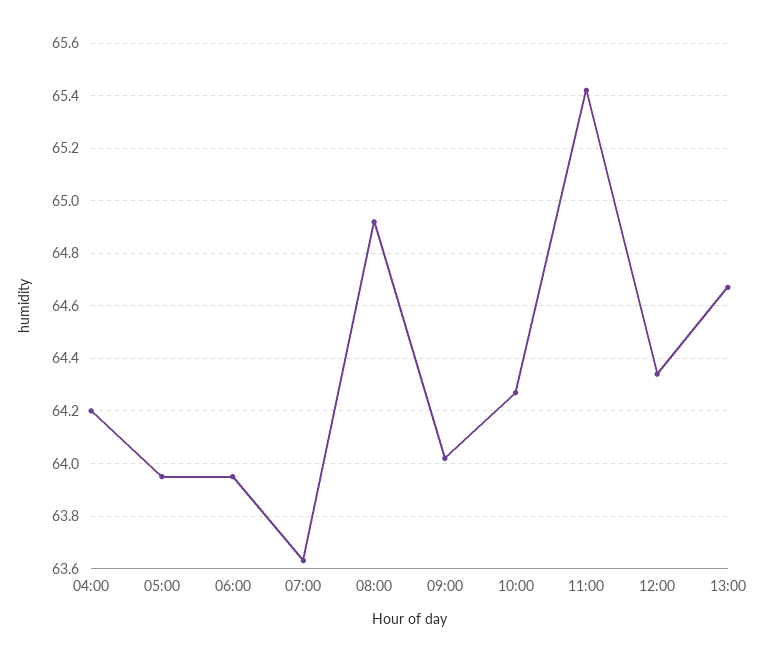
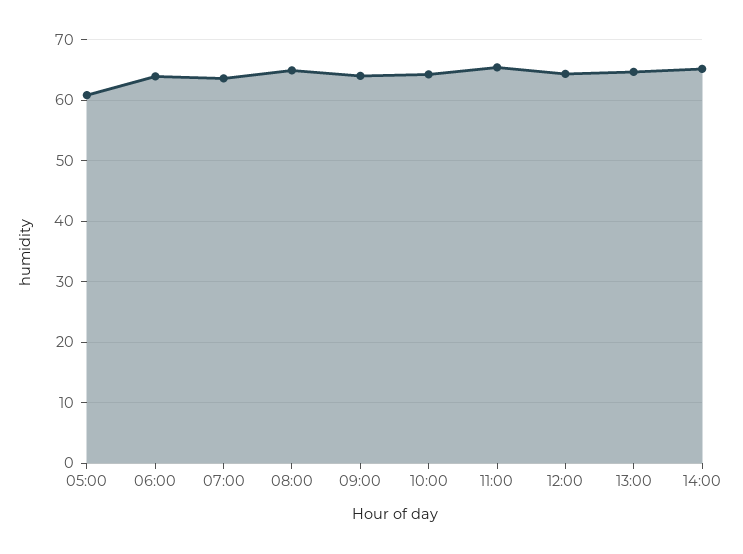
04:00: 64.2 -> none
05:00: 63.95 -> 61
14:00: none -> 65

